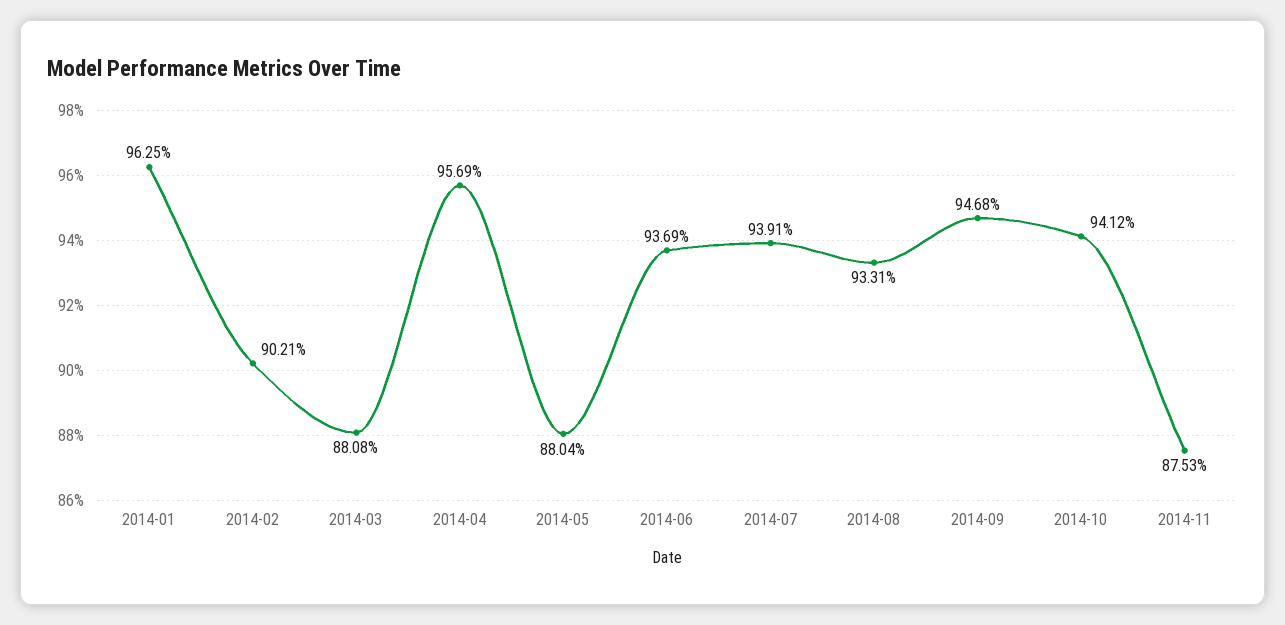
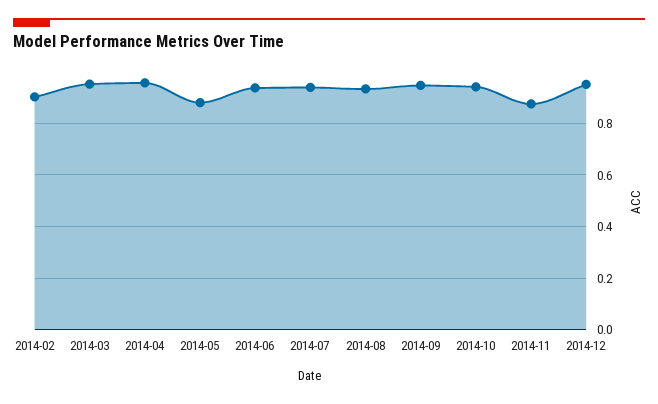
2014-01: 0.9625 -> none
2014-03: 0.8808 -> 0.95
2014-12: none -> 0.95

